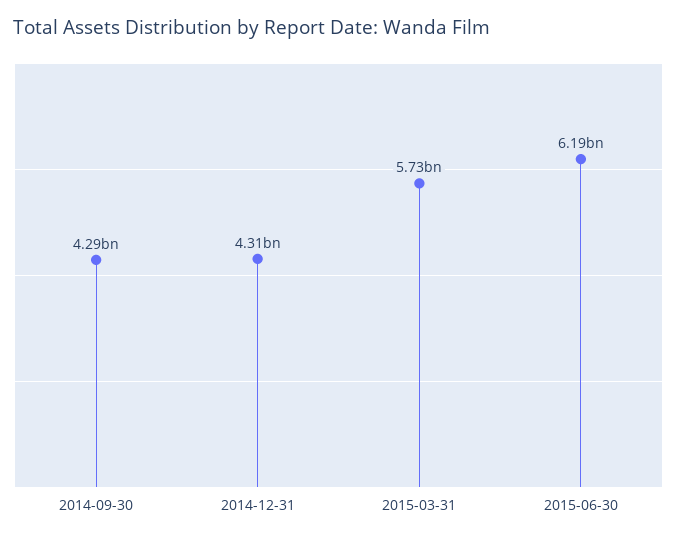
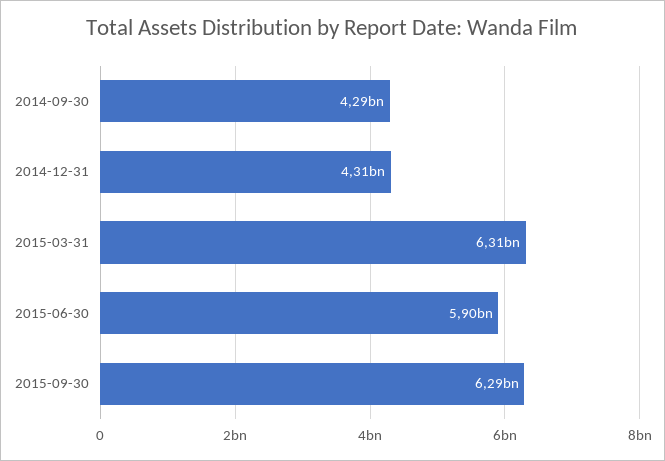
2015-03-31: 5730000000 -> 6310000000
2015-06-30: 6190000000 -> 5900000000
2015-09-30: none -> 6290000000

